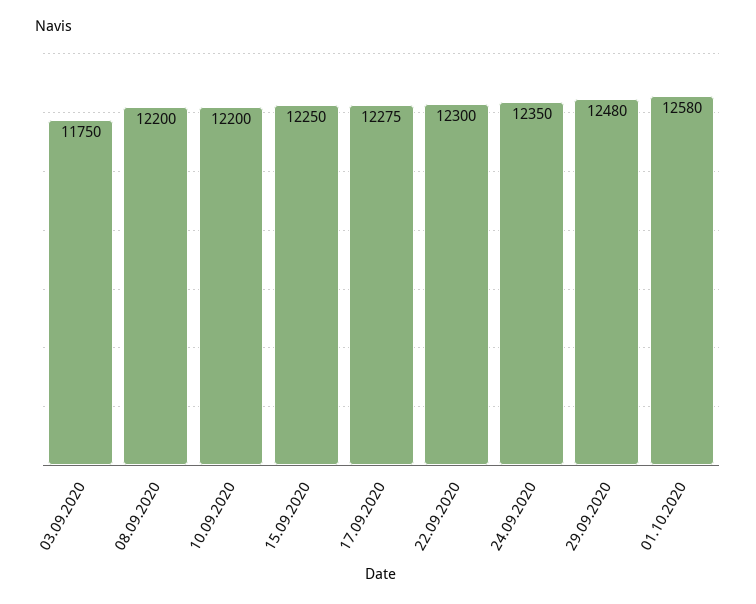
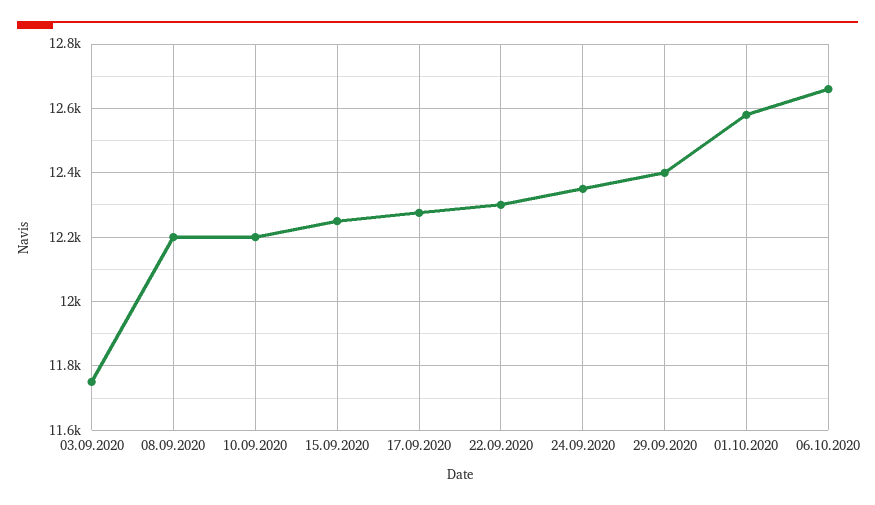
29.09.2020: 12480 -> 12400
06.10.2020: none -> 12660

